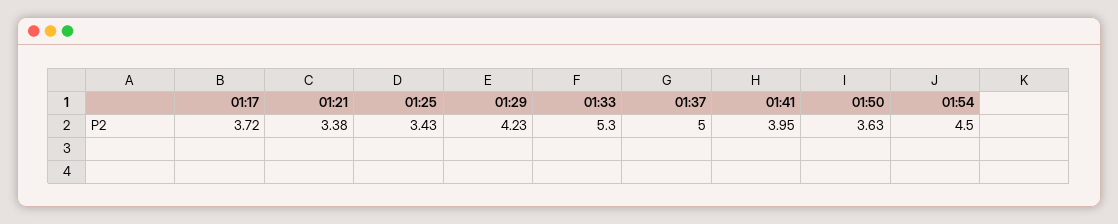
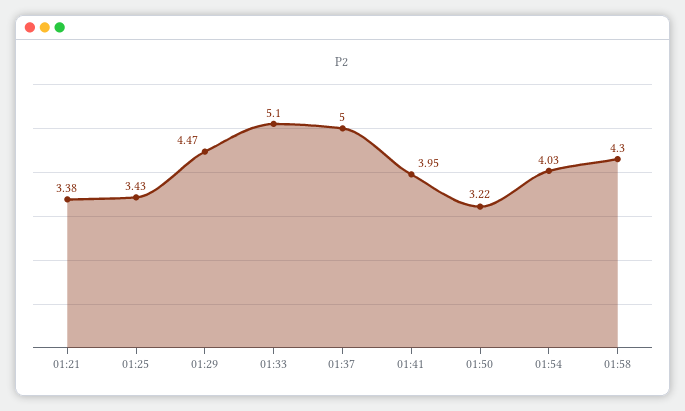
01:17: 3.72 -> none
01:29: 4.23 -> 4.47
01:33: 5.3 -> 5.1
01:50: 3.63 -> 3.22
01:54: 4.5 -> 4.03
01:58: none -> 4.3

